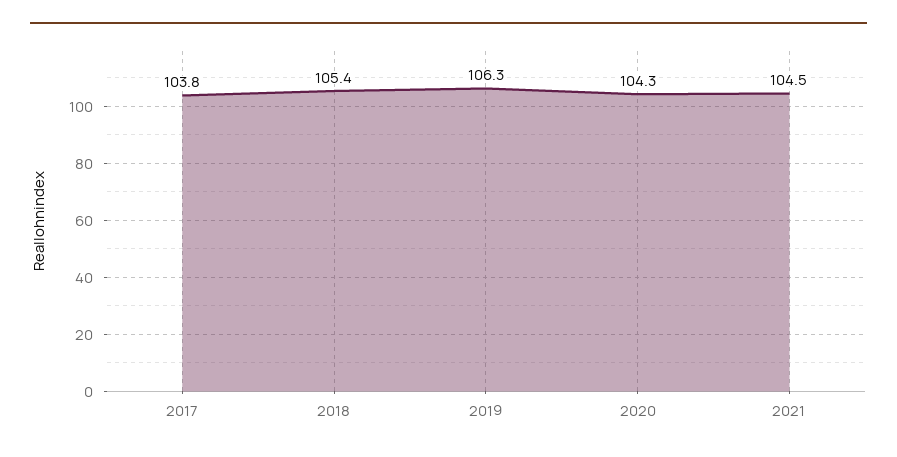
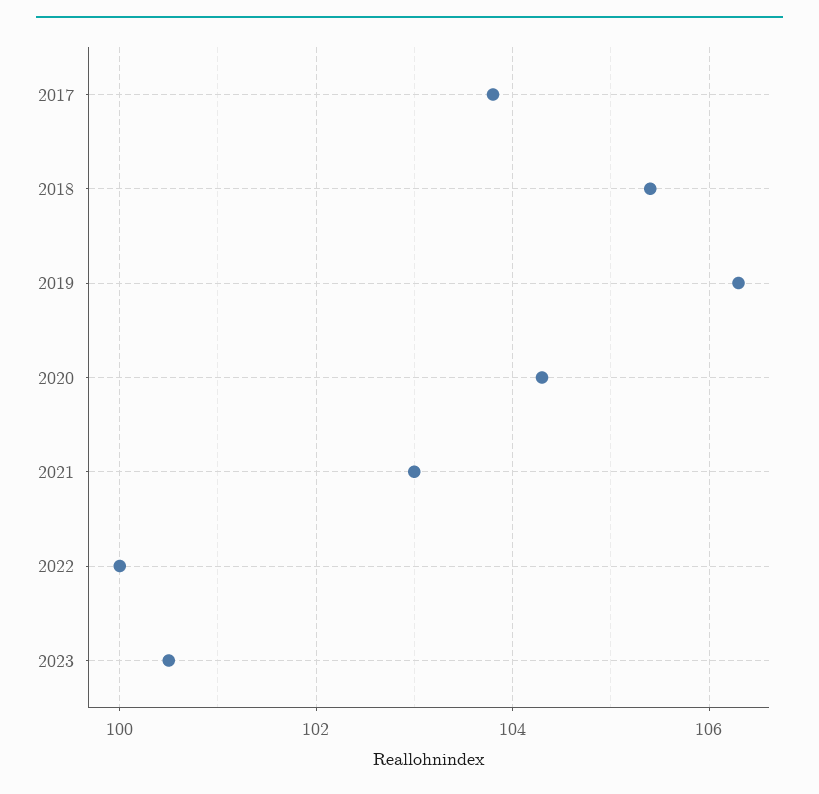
2021: 104.5 -> 103
2022: none -> 100
2023: none -> 100.5

